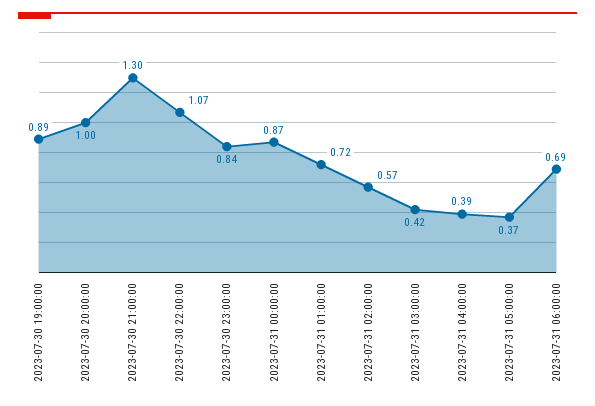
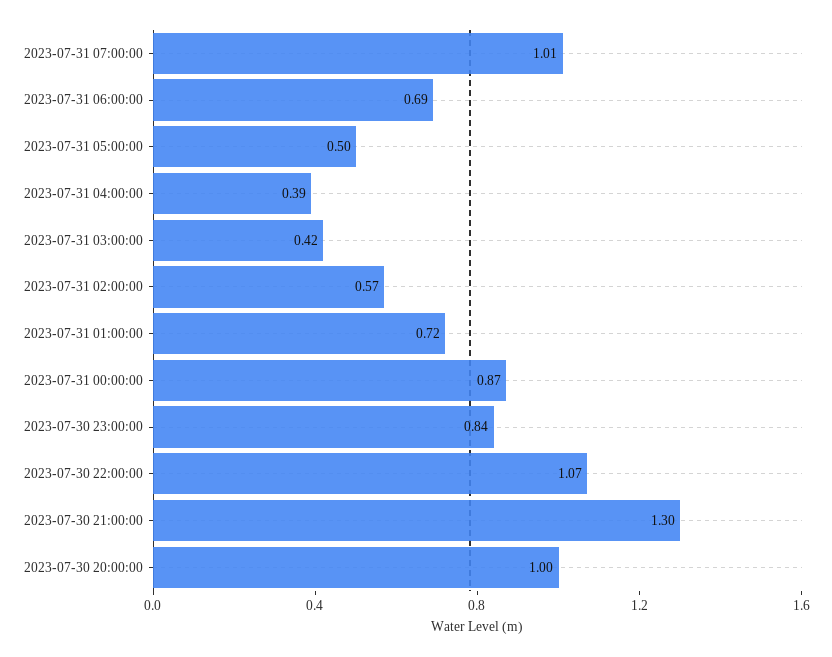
2023-07-30 19:00:00: 0.89 -> none
2023-07-31 05:00:00: 0.37 -> 0.5
2023-07-31 07:00:00: none -> 1.01

